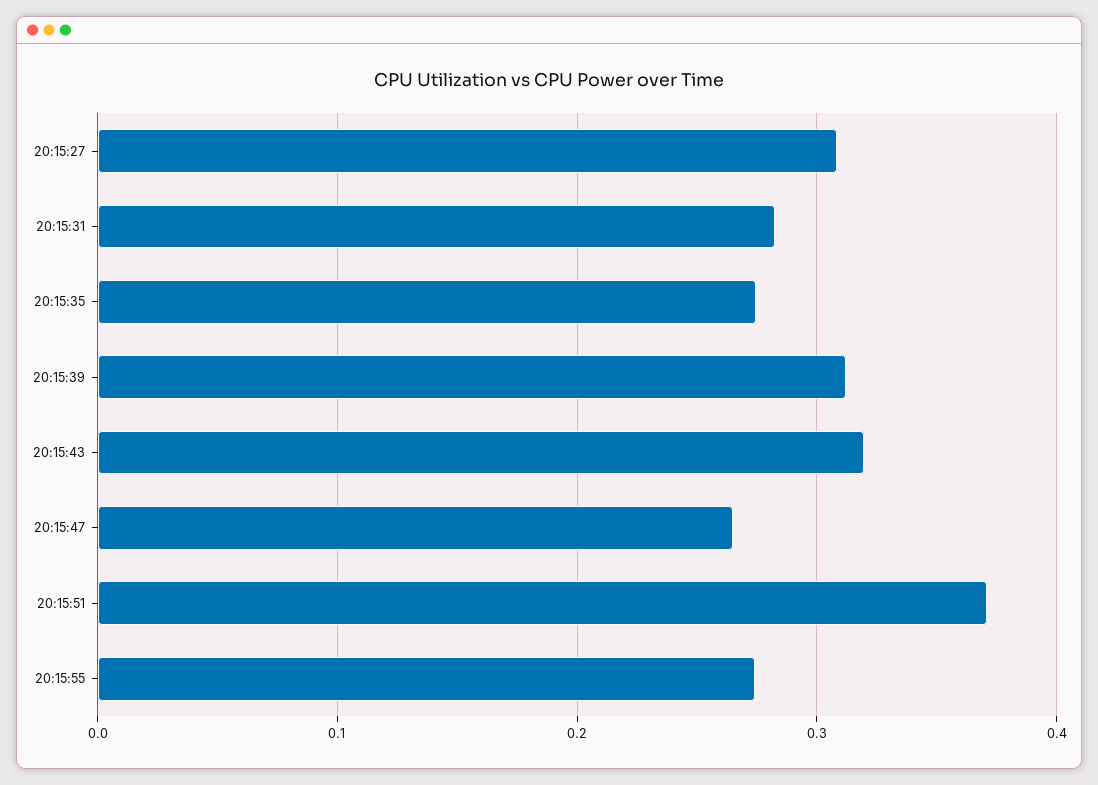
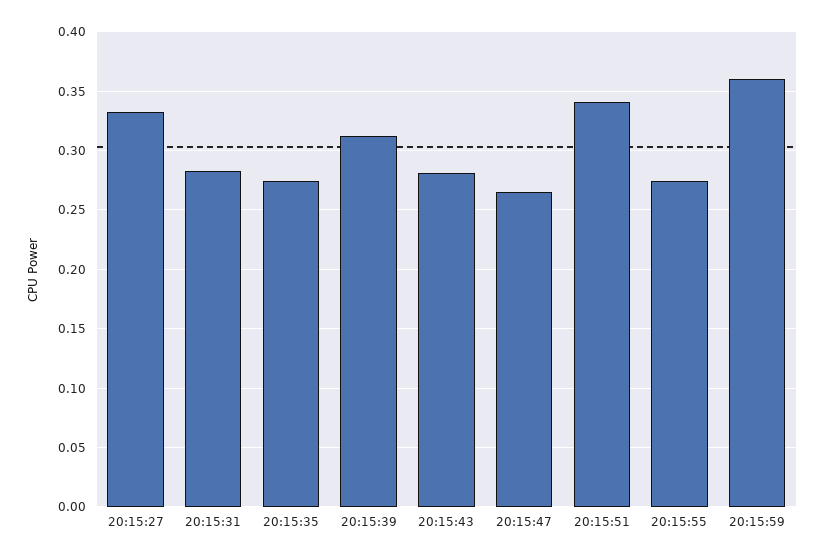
20:15:27: 0.31 -> 0.33
20:15:43: 0.32 -> 0.28
20:15:51: 0.37 -> 0.34
20:15:59: none -> 0.36

